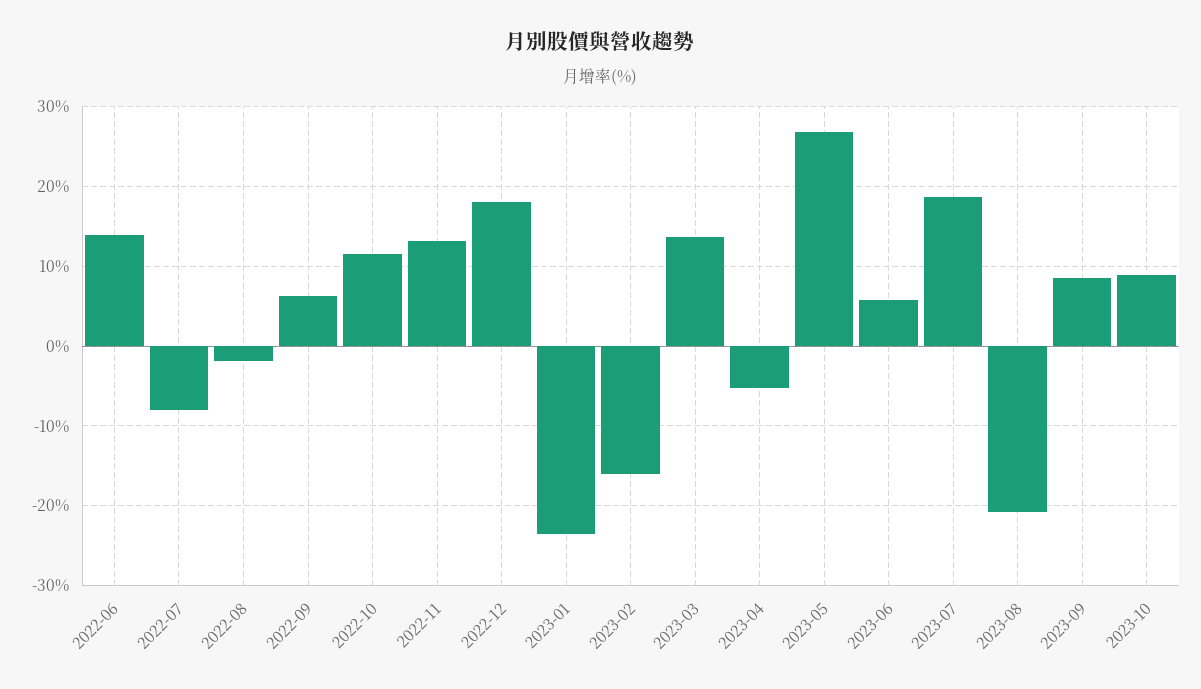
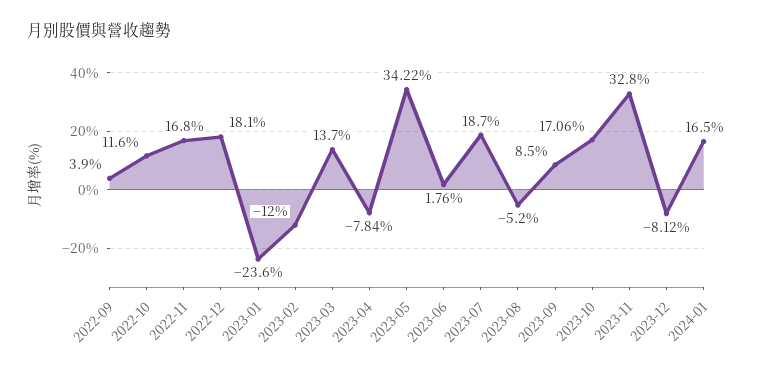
2022-06: 14 -> none
2022-07: -8 -> none
2022-08: -2 -> none
2022-09: 6 -> 3.9
2022-11: 13 -> 16.8
2023-02: -16 -> -12
2023-04: -5 -> -7.84
2023-05: 27 -> 34.22
2023-06: 6 -> 1.76
2023-08: -21 -> -5.2
2023-10: 9 -> 17.06
2023-11: none -> 32.8
2023-12: none -> -8.12
2024-01: none -> 16.5

